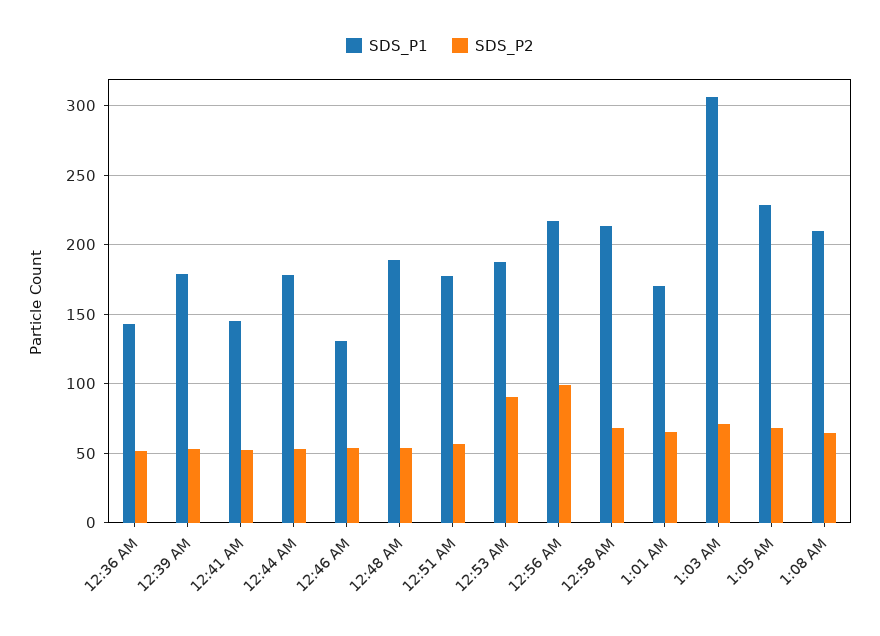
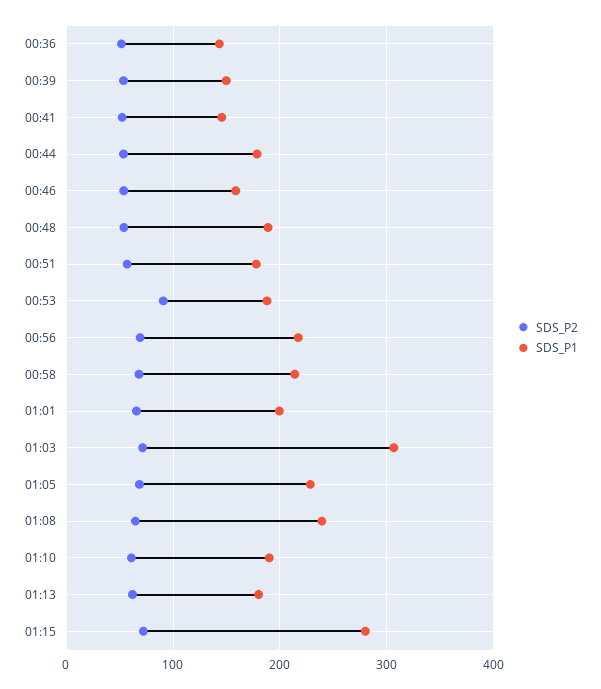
SDS_P1, 12:39 AM: 180 -> 150
SDS_P1, 12:46 AM: 130 -> 160
SDS_P2, 12:56 AM: 100 -> 70
SDS_P1, 1:01 AM: 170 -> 200
SDS_P1, 1:08 AM: 210 -> 240
SDS_P2, 01:10: none -> 60
SDS_P1, 01:10: none -> 190
SDS_P2, 01:13: none -> 60
SDS_P1, 01:13: none -> 180
SDS_P2, 01:15: none -> 70
SDS_P1, 01:15: none -> 280

